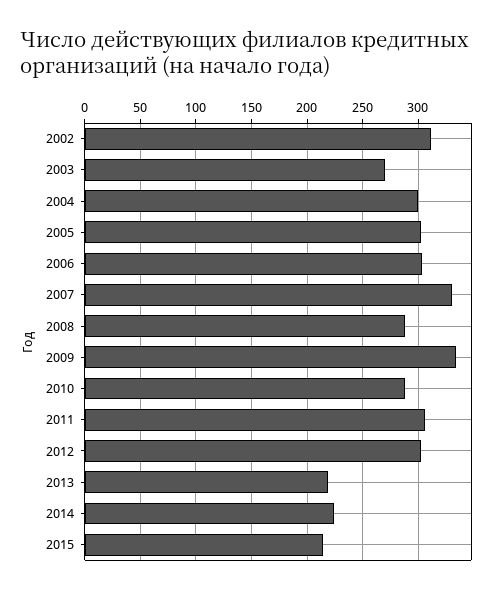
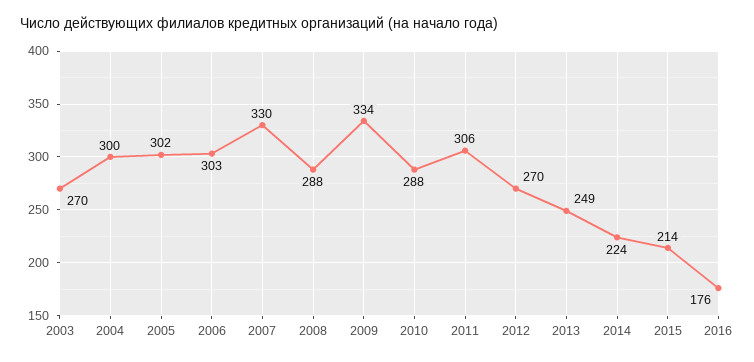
2002: 310 -> none
2012: 300 -> 270
2013: 220 -> 249
2016: none -> 176

